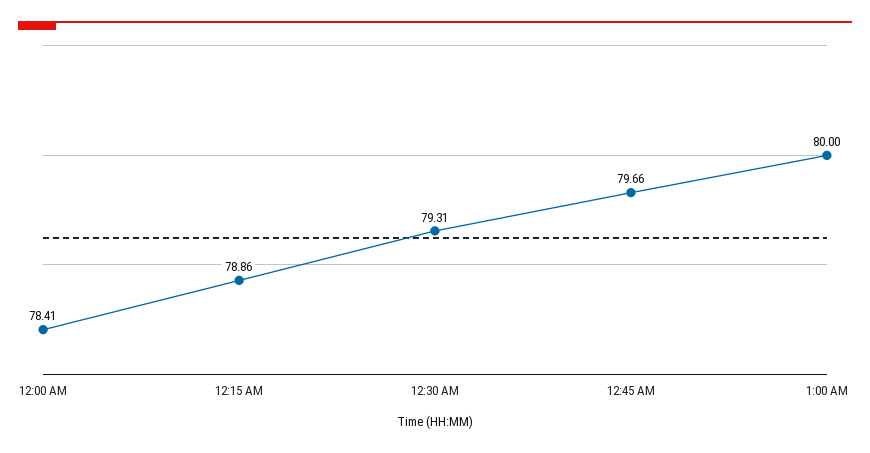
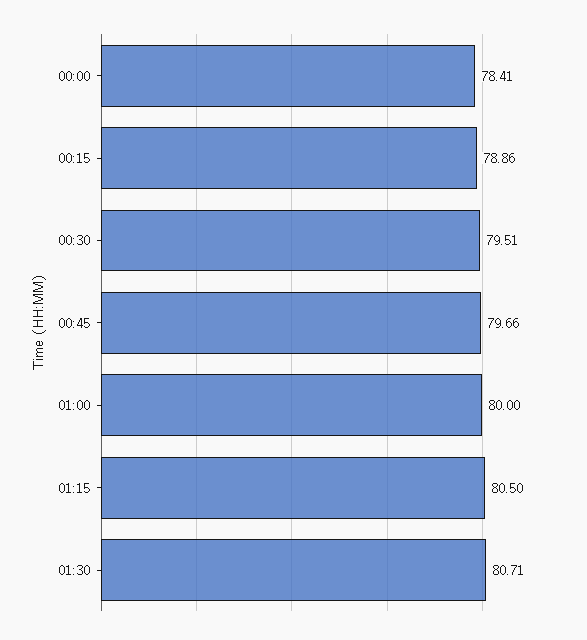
12:30 AM: 79.31 -> 79.51
01:15: none -> 80.5
01:30: none -> 80.71

